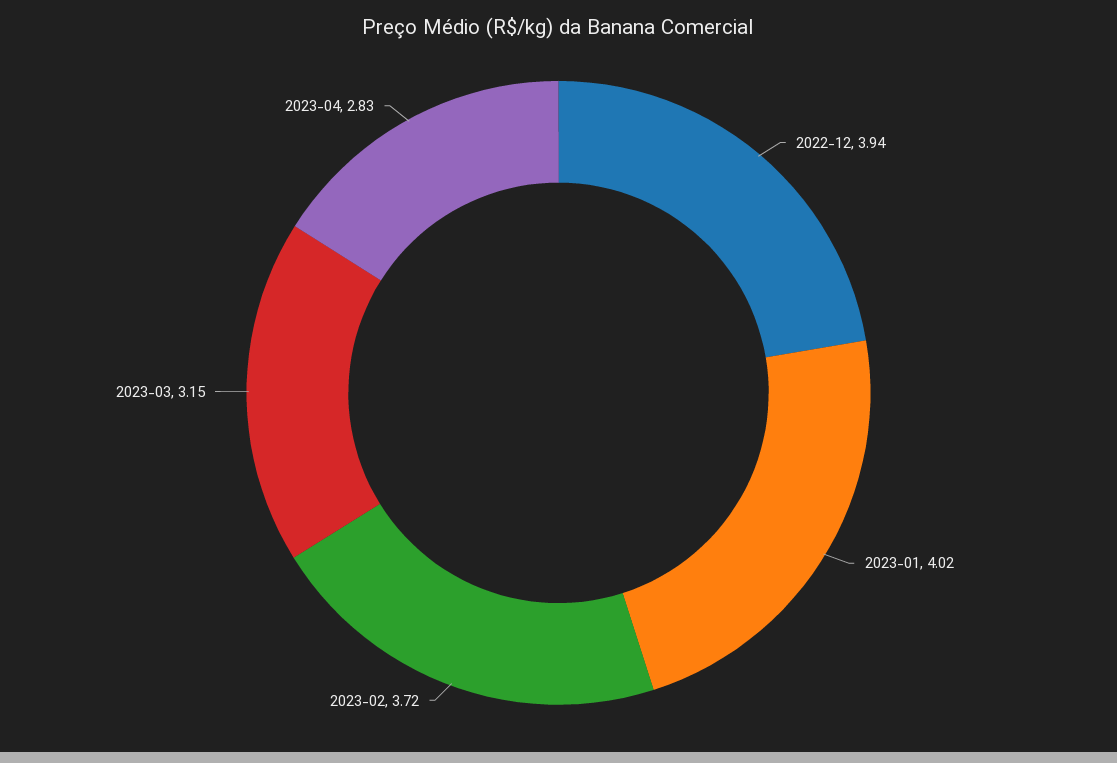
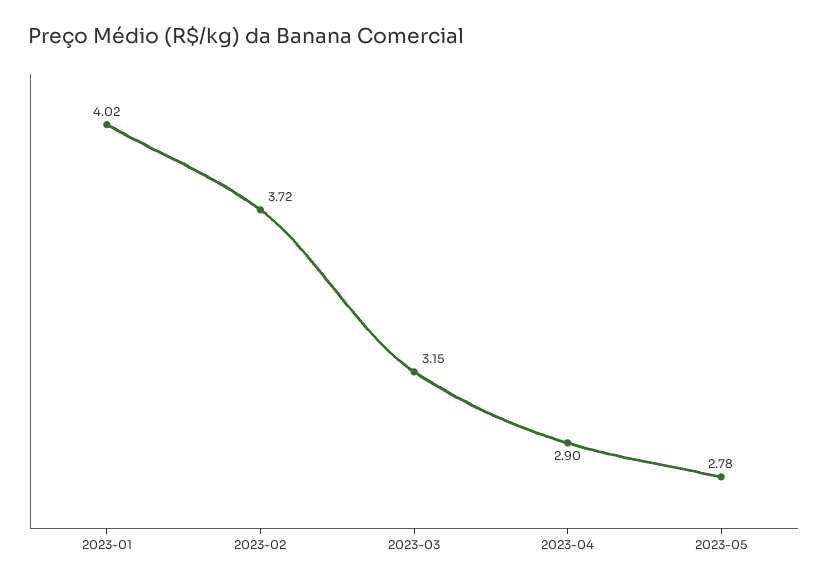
2022-12: 3.94 -> none
2023-04: 2.83 -> 2.9
2023-05: none -> 2.78

